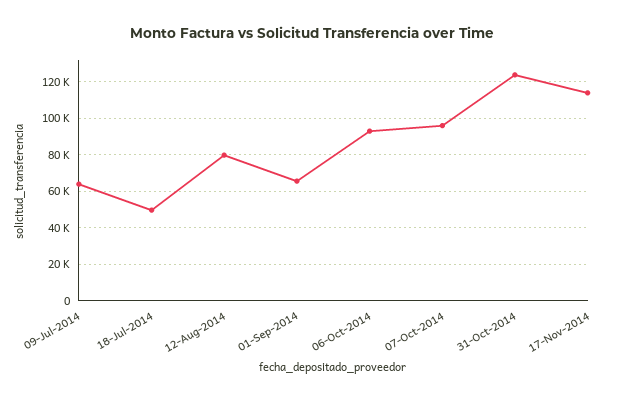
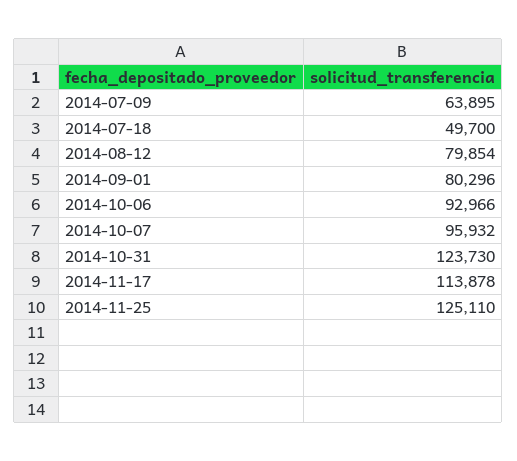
01-Sep-2014: 65000 -> 80296
2014-11-25: none -> 125110

